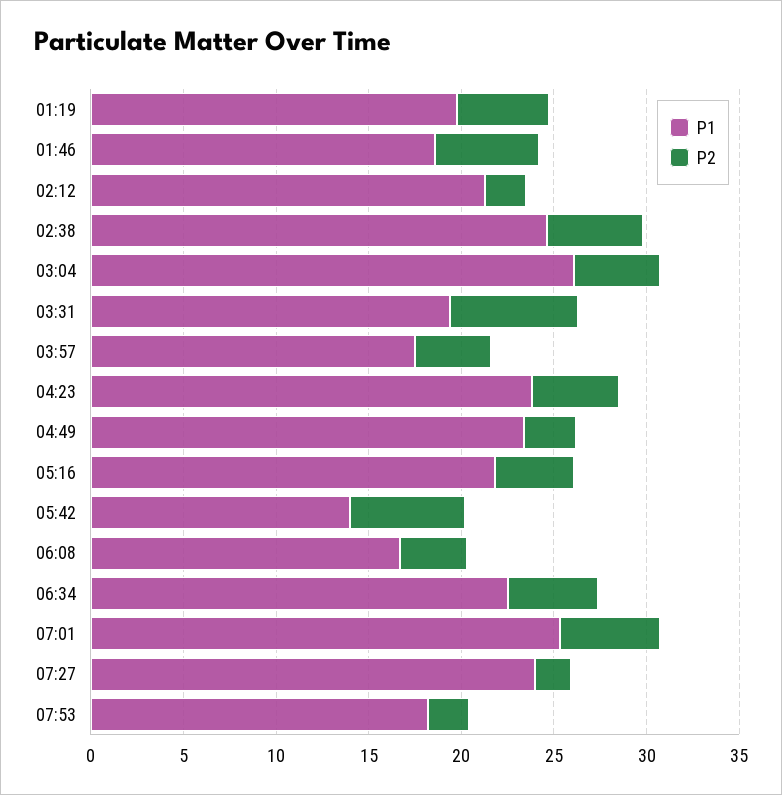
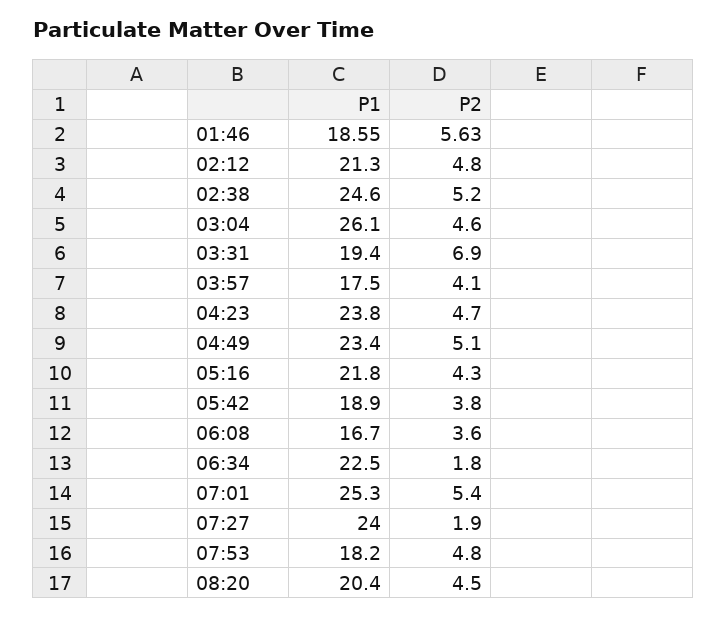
P1, 01:19: 20 -> none
P2, 01:19: 5 -> none
P2, 02:12: 2 -> 4.8
P2, 04:49: 3 -> 5.1
P1, 05:42: 14 -> 18.9
P2, 05:42: 6 -> 3.8
P2, 06:34: 5 -> 1.8
P2, 07:53: 2 -> 4.8
P1, 08:20: none -> 20.4
P2, 08:20: none -> 4.5

